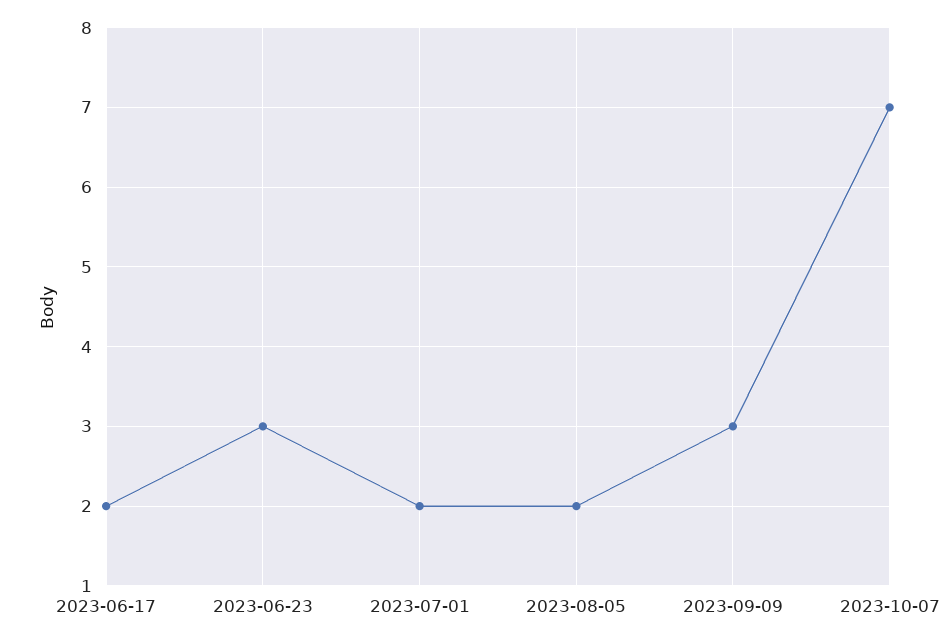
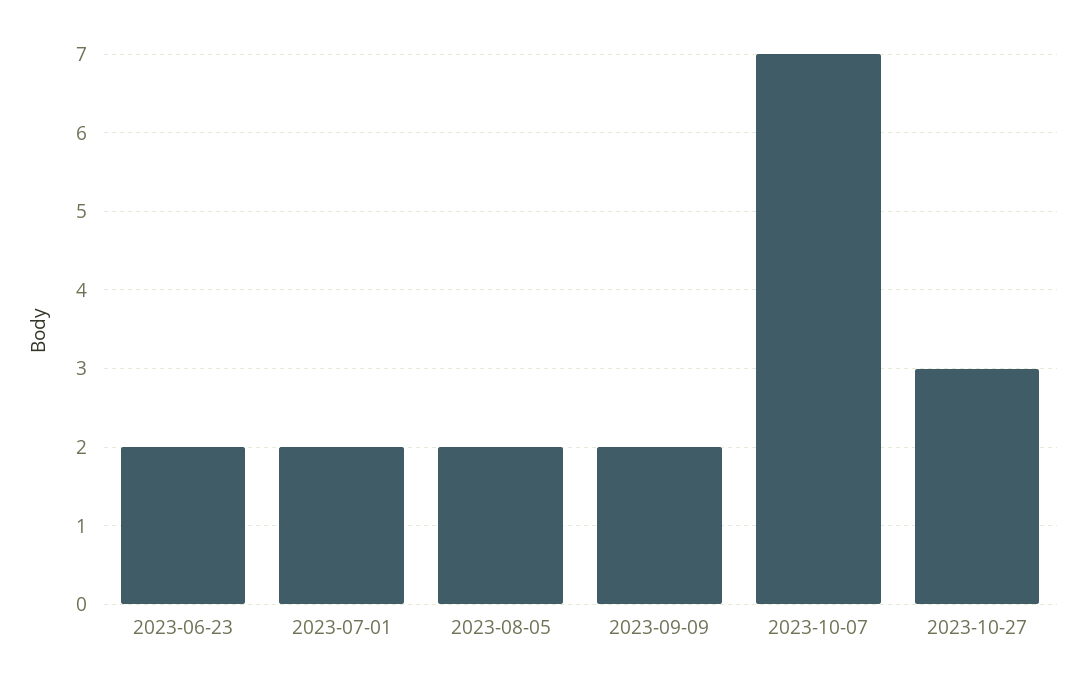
2023-06-17: 2 -> none
2023-06-23: 3 -> 2
2023-09-09: 3 -> 2
2023-10-27: none -> 3

